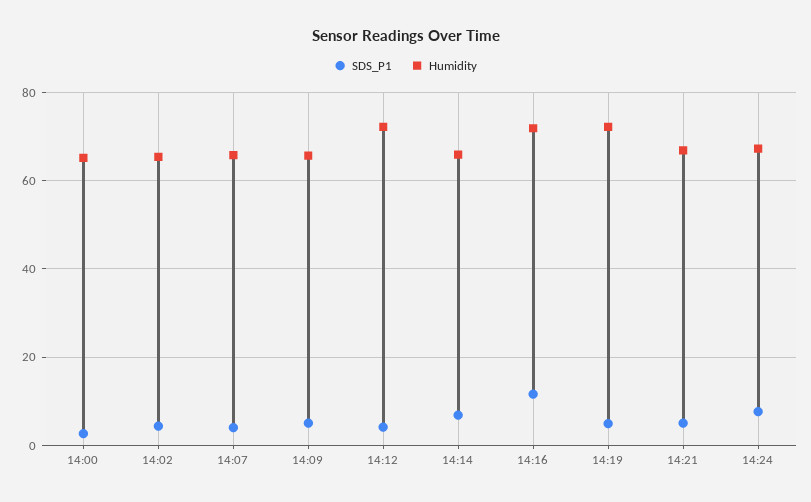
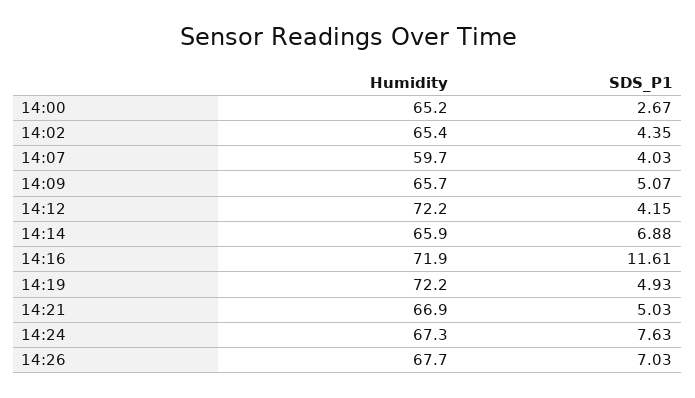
Humidity, 14:07: 66 -> 59.7
Humidity, 14:26: none -> 67.7
SDS_P1, 14:26: none -> 7.03

